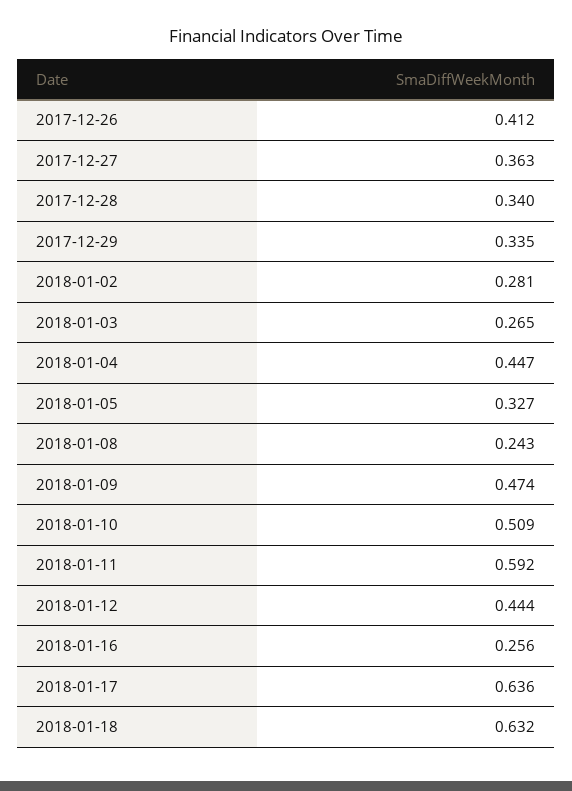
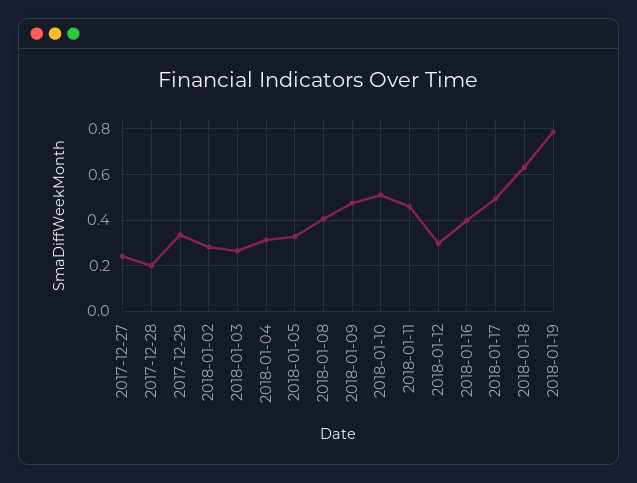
2017-12-26: 0.412 -> none
2017-12-27: 0.363 -> 0.25
2017-12-28: 0.34 -> 0.2
2018-01-04: 0.447 -> 0.3
2018-01-08: 0.243 -> 0.4
2018-01-11: 0.592 -> 0.45
2018-01-12: 0.444 -> 0.3
2018-01-16: 0.256 -> 0.4
2018-01-17: 0.636 -> 0.5
2018-01-19: none -> 0.8

